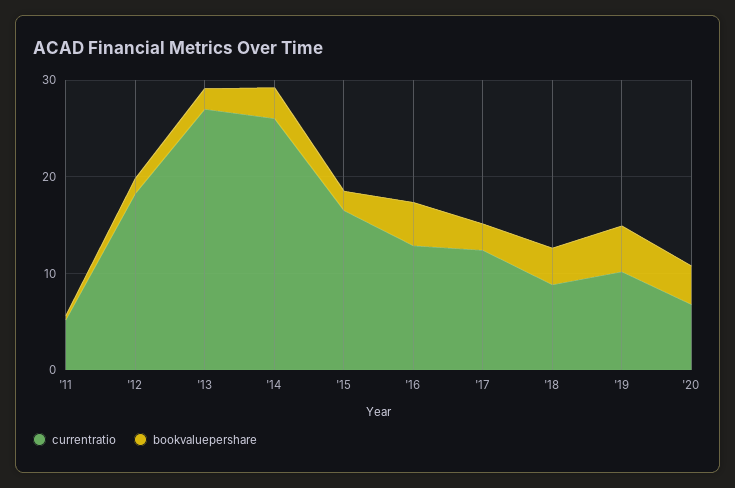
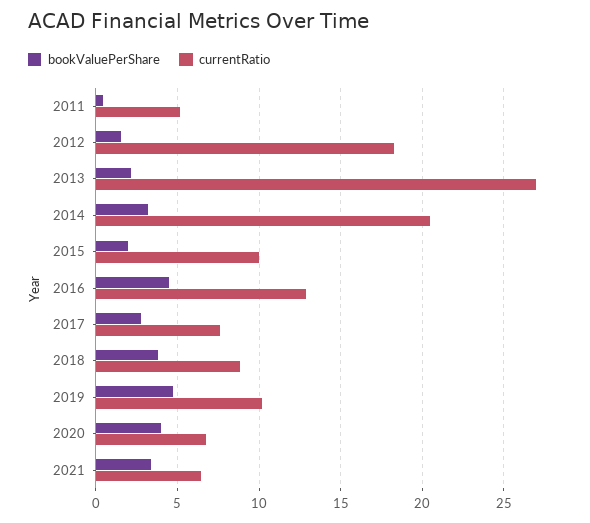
currentratio, '14: 26 -> 20.5
currentratio, '15: 16 -> 10
currentratio, '17: 12 -> 7.5
bookvaluepershare, 2021: none -> 3.5
currentratio, 2021: none -> 6.5

